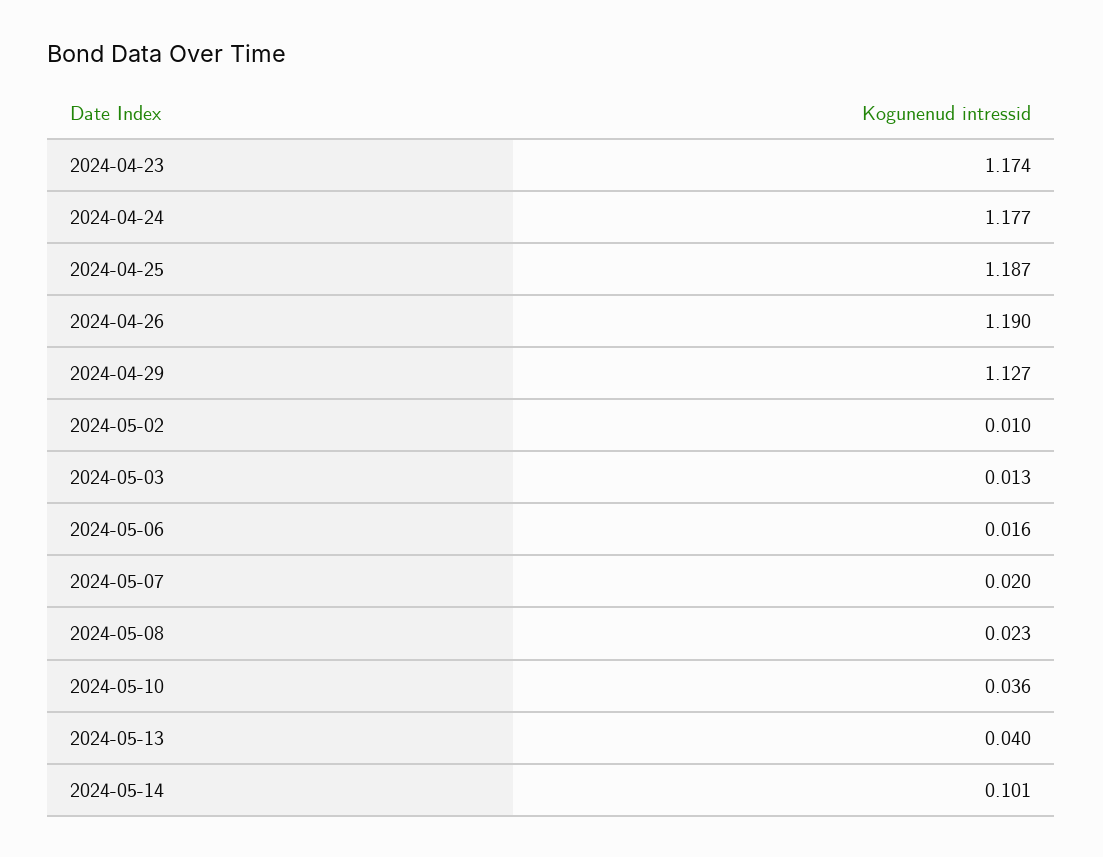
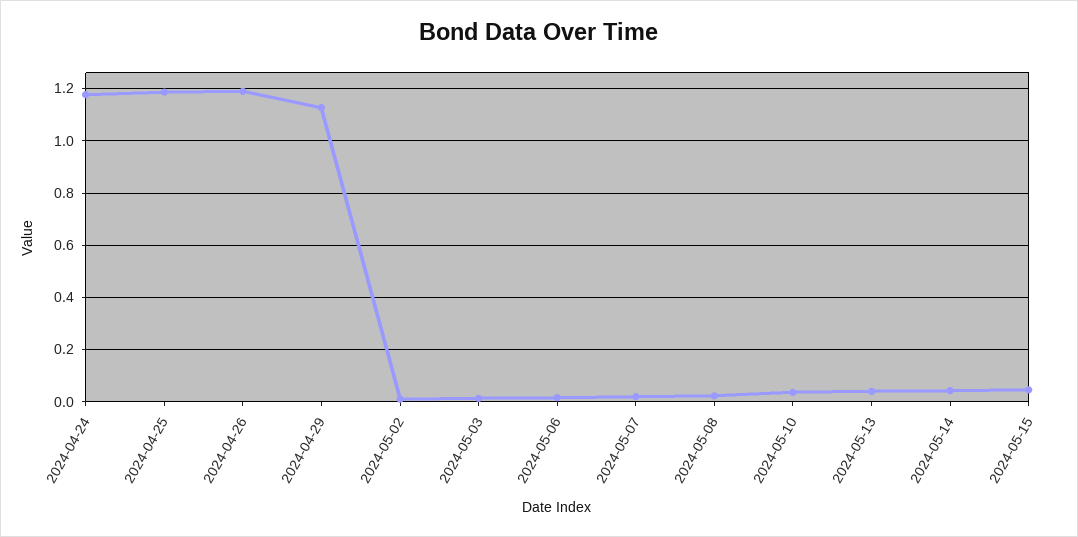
2024-04-23: 1.174 -> none
2024-05-14: 0.101 -> 0.05
2024-05-15: none -> 0.05

